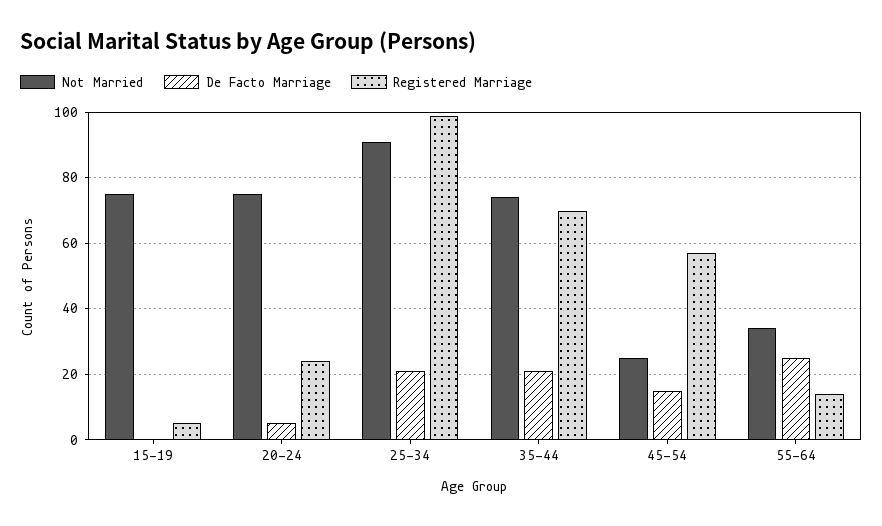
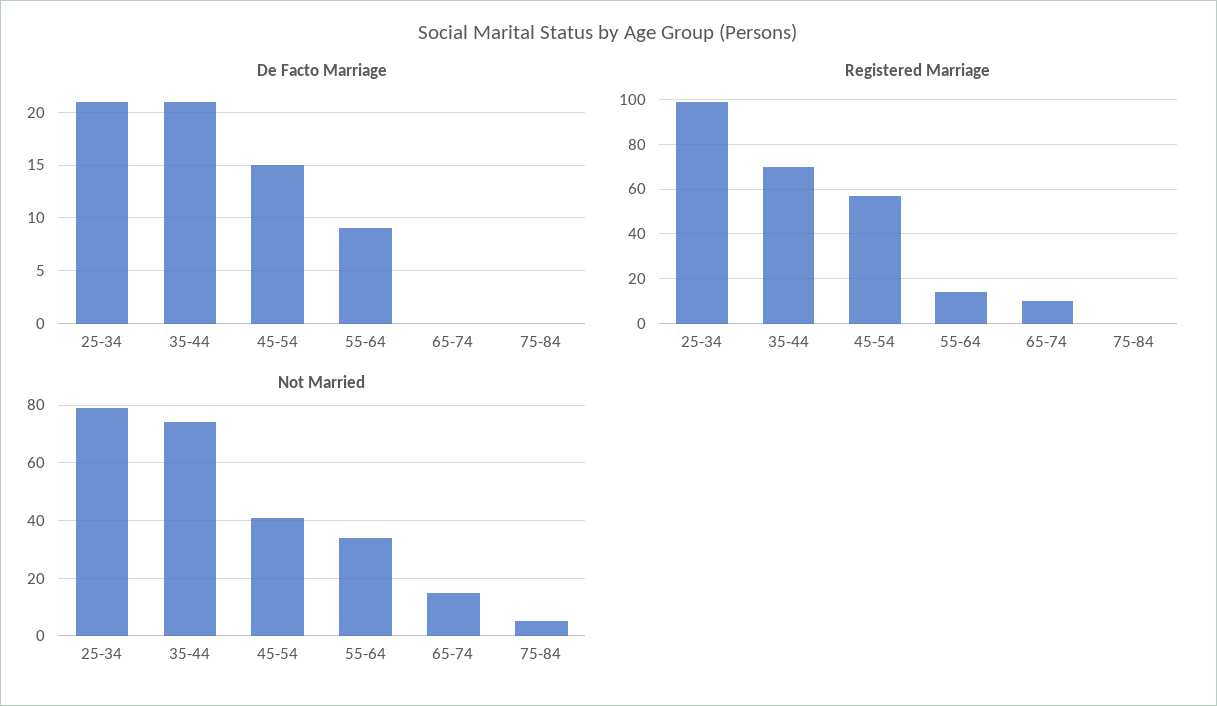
Not Married, 15-19: 75 -> none
De Facto Marriage, 15-19: 0 -> none
Registered Marriage, 15-19: 5 -> none
Not Married, 20-24: 75 -> none
De Facto Marriage, 20-24: 5 -> none
Registered Marriage, 20-24: 25 -> none
Not Married, 25-34: 90 -> 80
Not Married, 45-54: 25 -> 40
De Facto Marriage, 55-64: 25 -> 9
De Facto Marriage, 65-74: none -> 0
De Facto Marriage, 75-84: none -> 0
Registered Marriage, 65-74: none -> 10
Registered Marriage, 75-84: none -> 0
Not Married, 65-74: none -> 15
Not Married, 75-84: none -> 5

